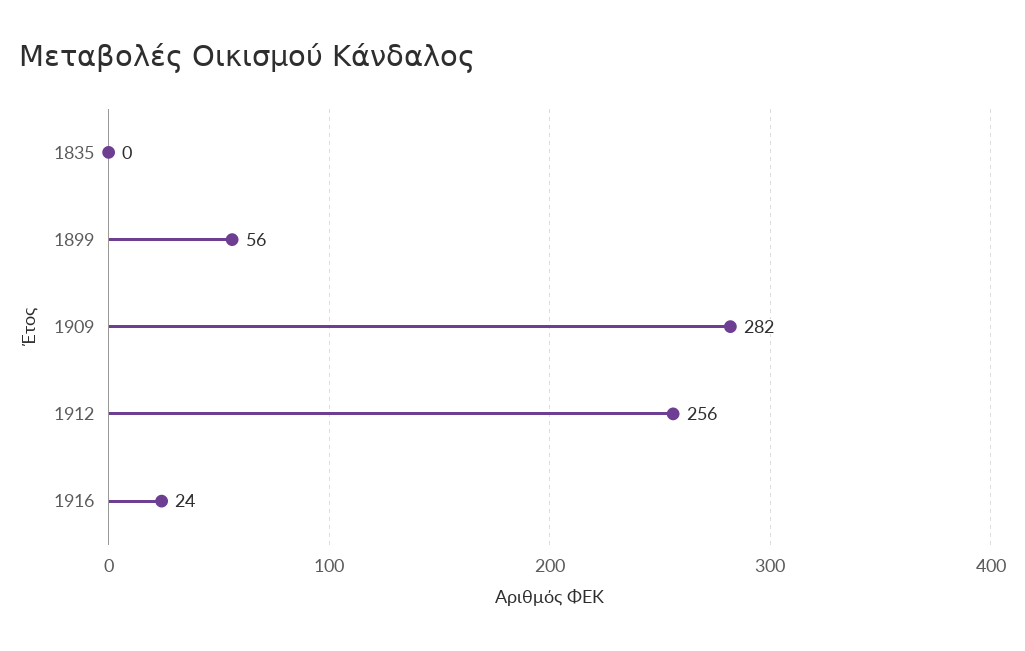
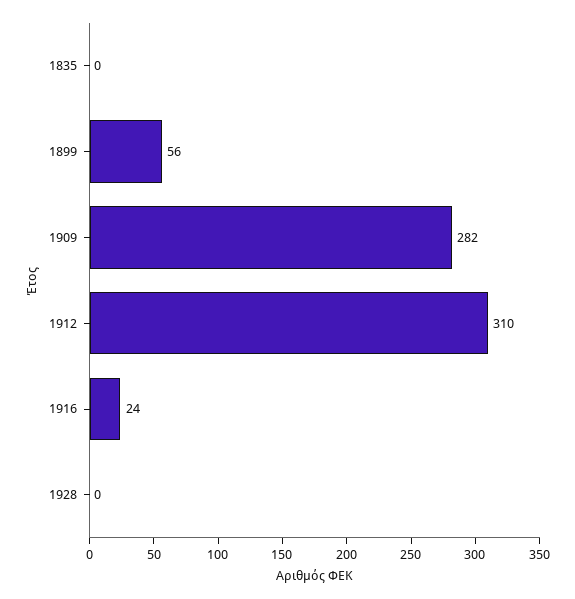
1912: 256 -> 310
1928: none -> 0

